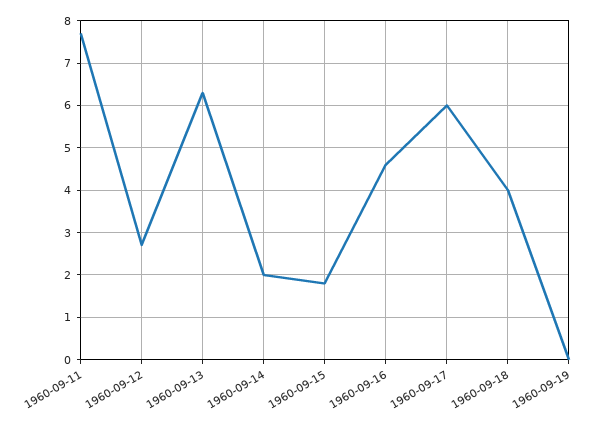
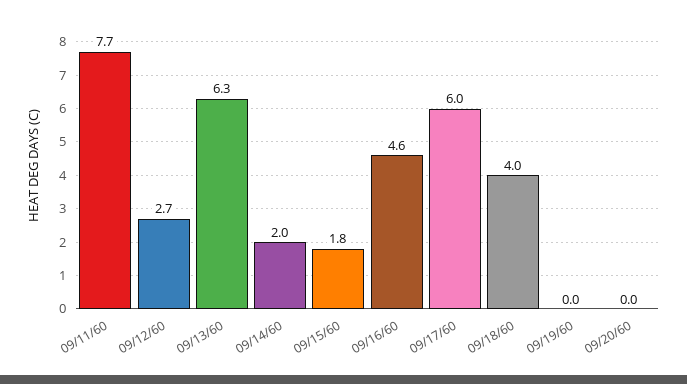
09/20/60: none -> 0

